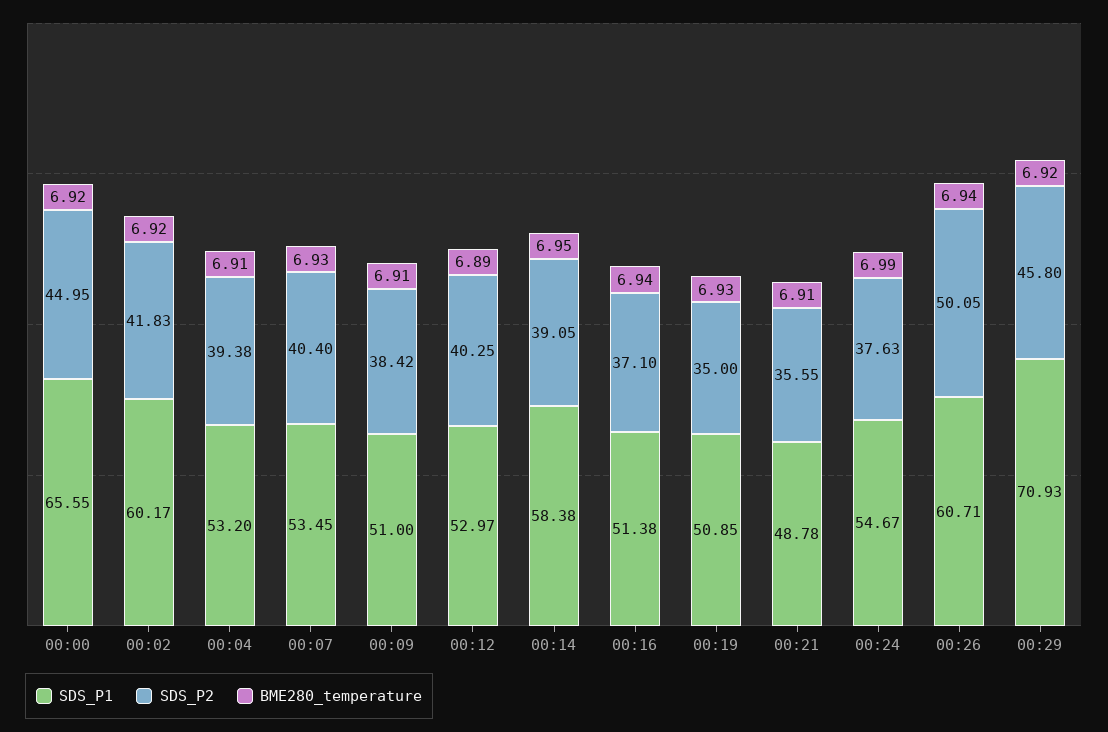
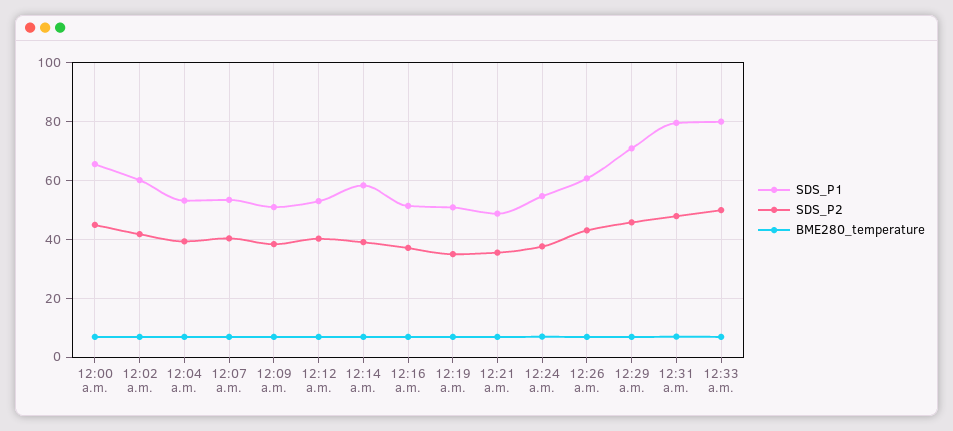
SDS_P2, 00:26: 50.05 -> 42.5
SDS_P1, 12:31 a.m.: none -> 80
SDS_P2, 12:31 a.m.: none -> 47.5
BME280_temperature, 12:31 a.m.: none -> 7.5
SDS_P1, 12:33 a.m.: none -> 80
SDS_P2, 12:33 a.m.: none -> 50
BME280_temperature, 12:33 a.m.: none -> 7.5

